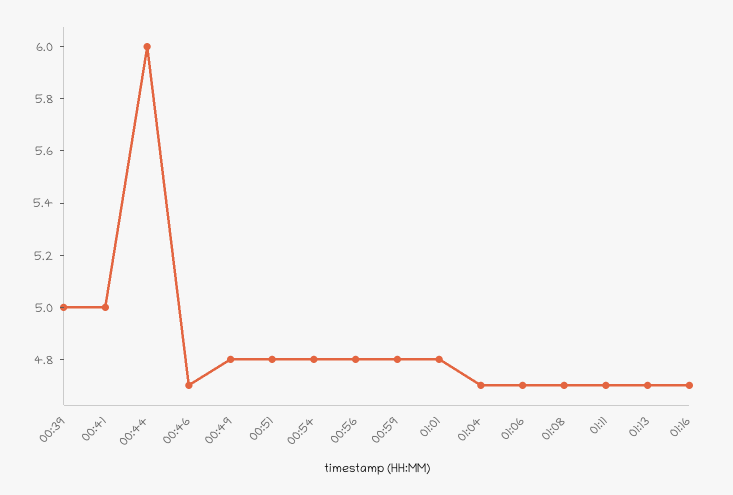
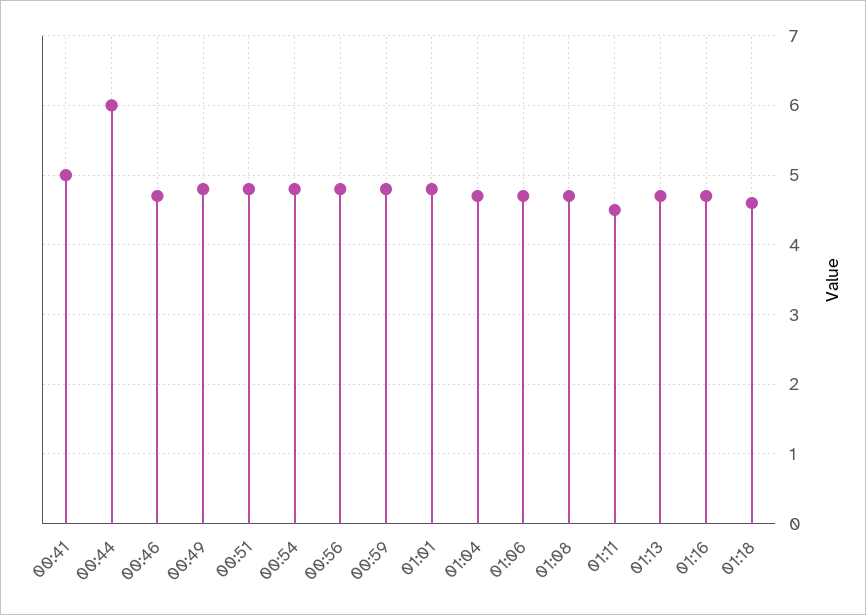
00:39: 5 -> none
01:11: 4.7 -> 4.5
01:18: none -> 4.6

